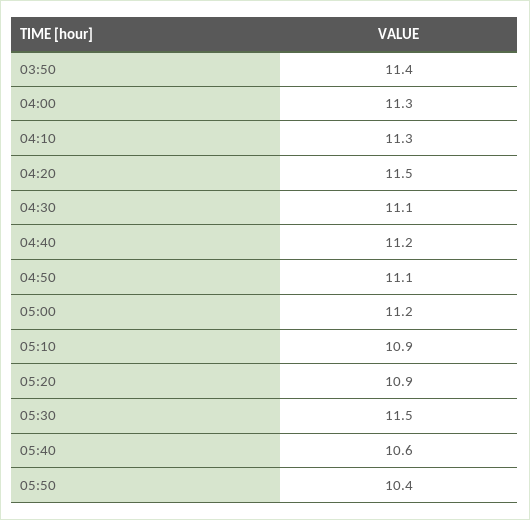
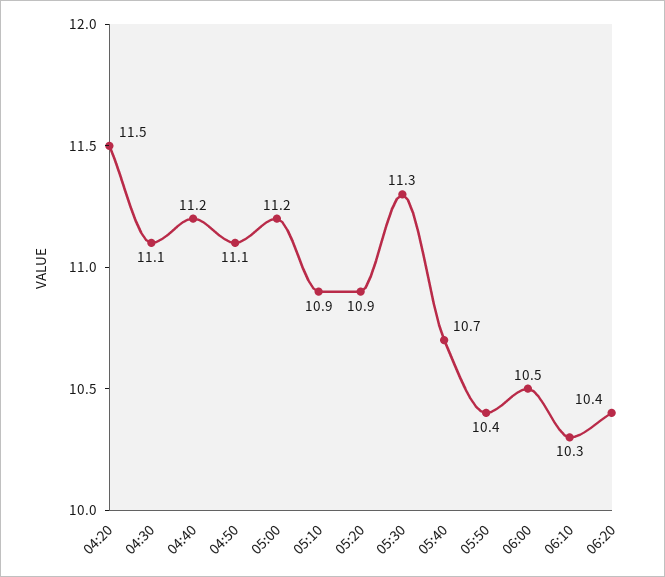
03:50: 11.4 -> none
04:00: 11.3 -> none
04:10: 11.3 -> none
05:30: 11.5 -> 11.3
05:40: 10.6 -> 10.7
06:00: none -> 10.5
06:10: none -> 10.3
06:20: none -> 10.4

